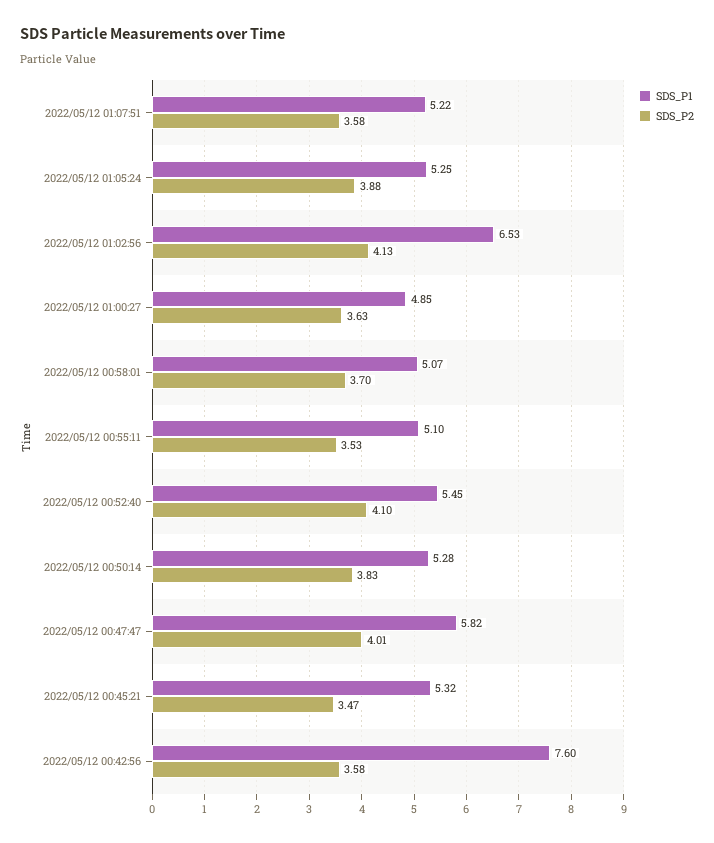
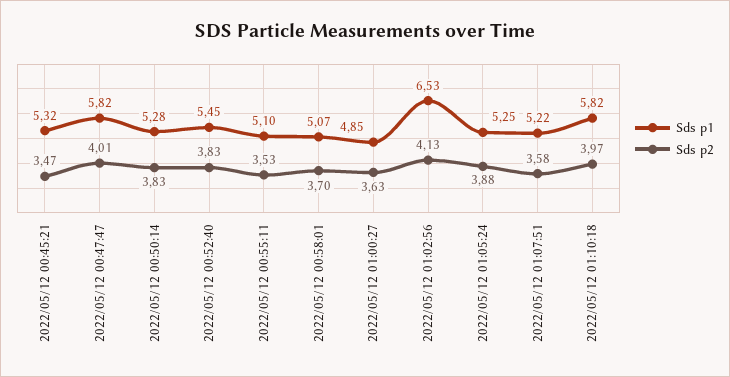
SDS_P2, 2022/05/12 00:52:40: 4.1 -> 3.83
SDS_P1, 2022/05/12 00:42:56: 7.6 -> none
SDS_P2, 2022/05/12 00:42:56: 3.58 -> none
SDS_P1, 2022/05/12 01:10:18: none -> 5.82
SDS_P2, 2022/05/12 01:10:18: none -> 3.97

